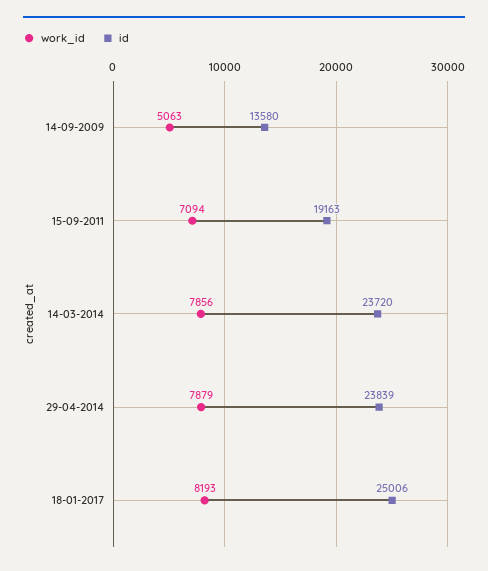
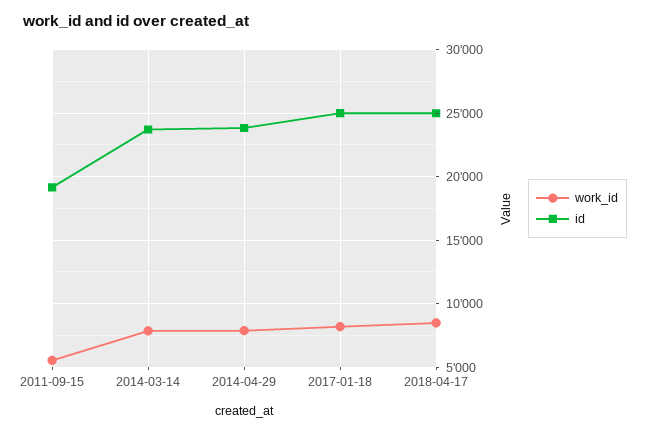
work_id, 14-09-2009: 5063 -> none
id, 14-09-2009: 13580 -> none
work_id, 15-09-2011: 7094 -> 5500
work_id, 2018-04-17: none -> 8500
id, 2018-04-17: none -> 25000

